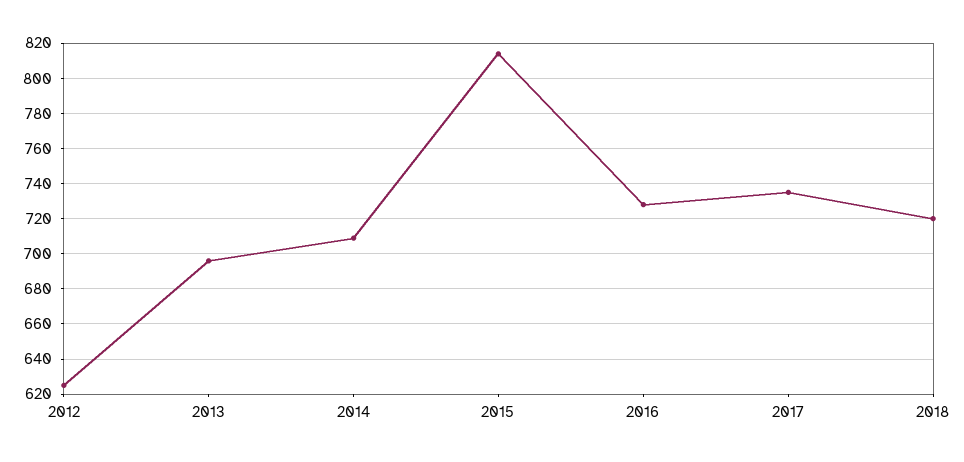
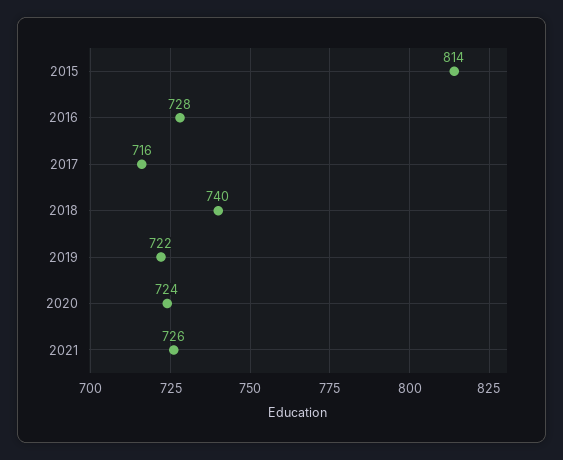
2012: 625 -> none
2013: 695 -> none
2014: 710 -> none
2017: 735 -> 716
2018: 720 -> 740
2019: none -> 722
2020: none -> 724
2021: none -> 726

